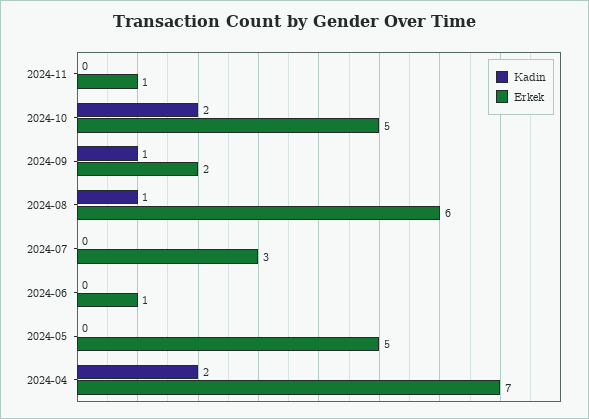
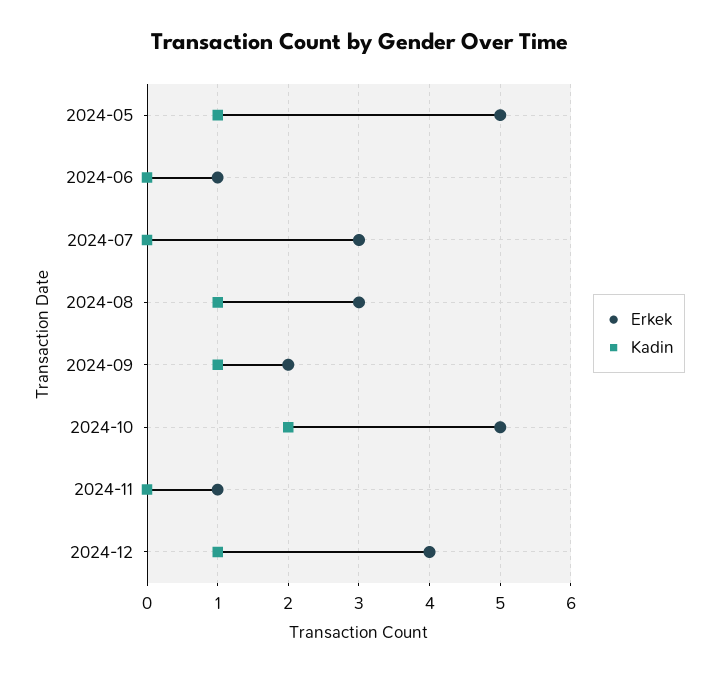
Erkek, 2024-08: 6 -> 3
Kadin, 2024-05: 0 -> 1
Kadin, 2024-04: 2 -> none
Erkek, 2024-04: 7 -> none
Erkek, 2024-12: none -> 4
Kadin, 2024-12: none -> 1

